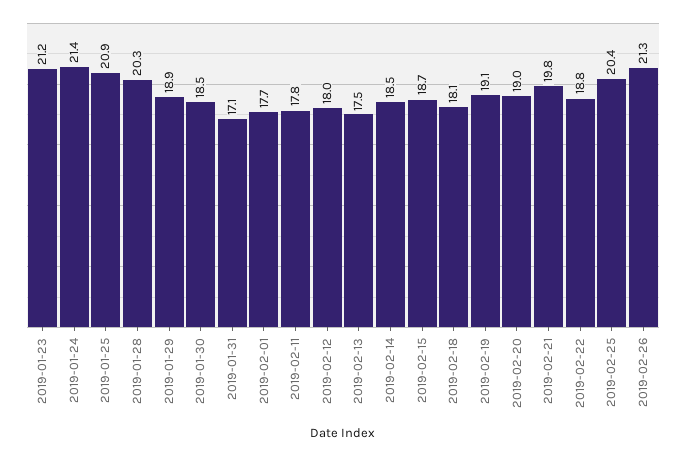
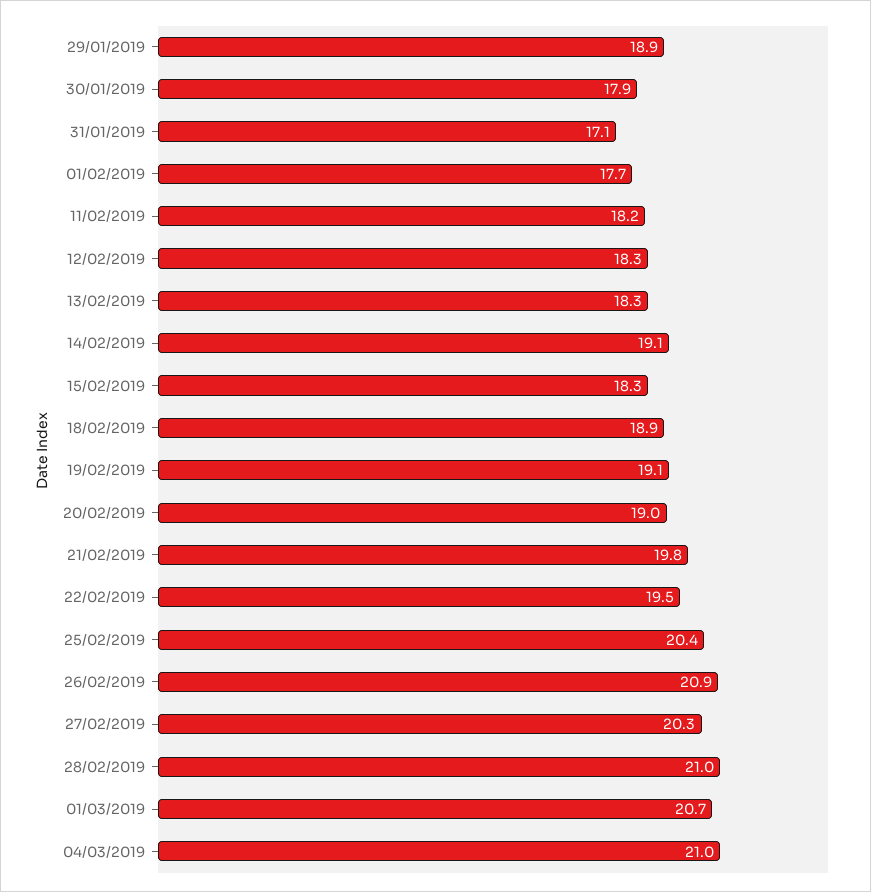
2019-01-23: 21.2 -> none
2019-01-24: 21.4 -> none
2019-01-25: 20.9 -> none
2019-01-28: 20.3 -> none
2019-01-30: 18.5 -> 17.9
2019-02-11: 17.8 -> 18.2
2019-02-12: 18 -> 18.3
2019-02-13: 17.5 -> 18.3
2019-02-14: 18.5 -> 19.1
2019-02-15: 18.7 -> 18.3
2019-02-18: 18.1 -> 18.9
2019-02-22: 18.8 -> 19.5
2019-02-26: 21.3 -> 20.9
27/02/2019: none -> 20.3
28/02/2019: none -> 21
01/03/2019: none -> 20.7
04/03/2019: none -> 21

